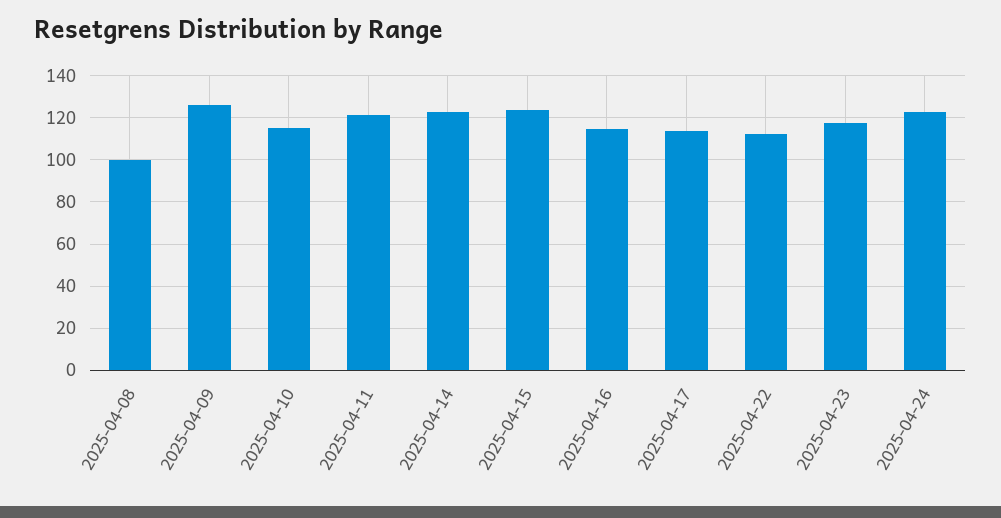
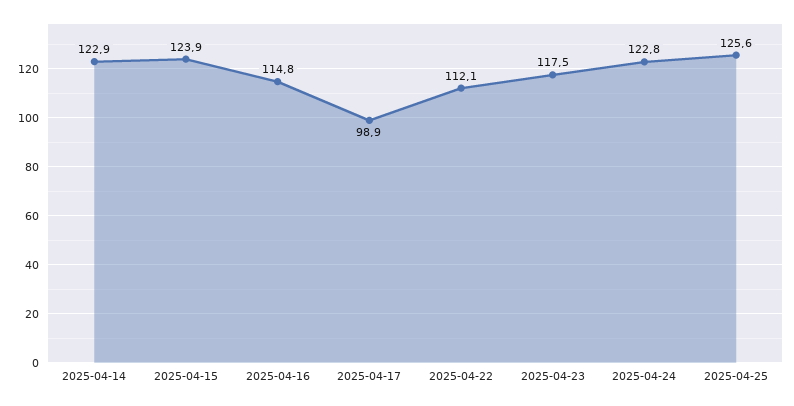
2025-04-08: 100 -> none
2025-04-09: 125 -> none
2025-04-10: 115 -> none
2025-04-11: 120 -> none
2025-04-17: 115 -> 98.9
2025-04-25: none -> 125.6

